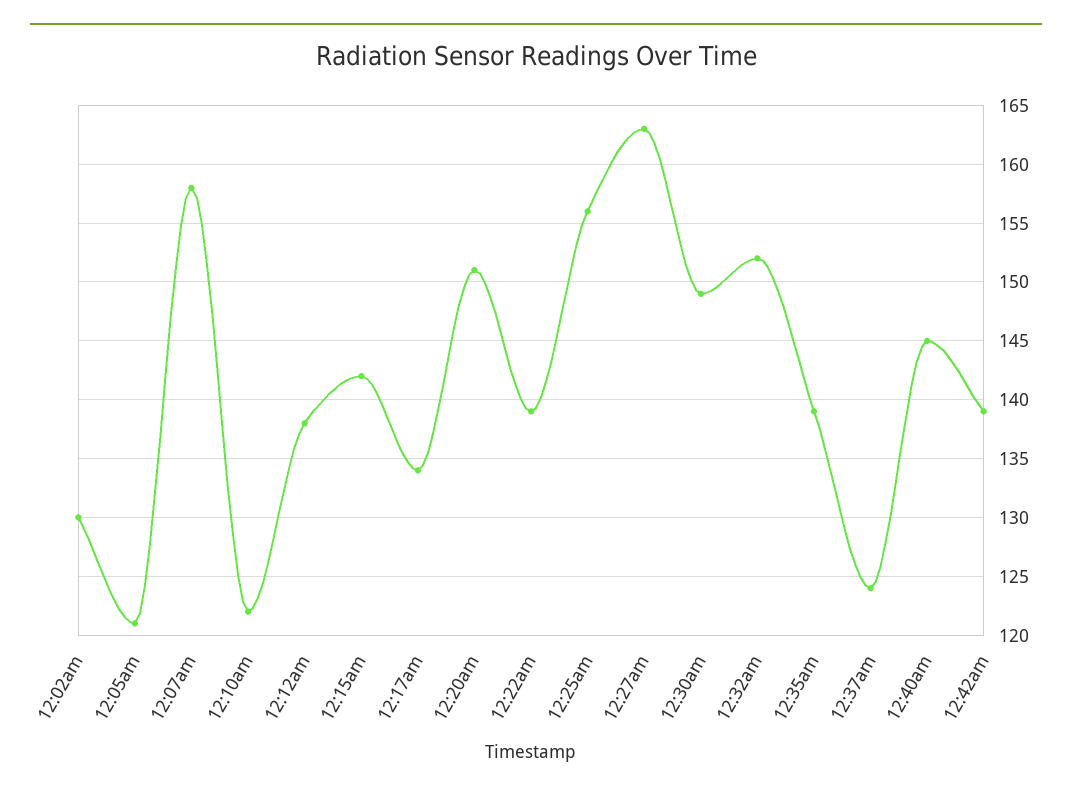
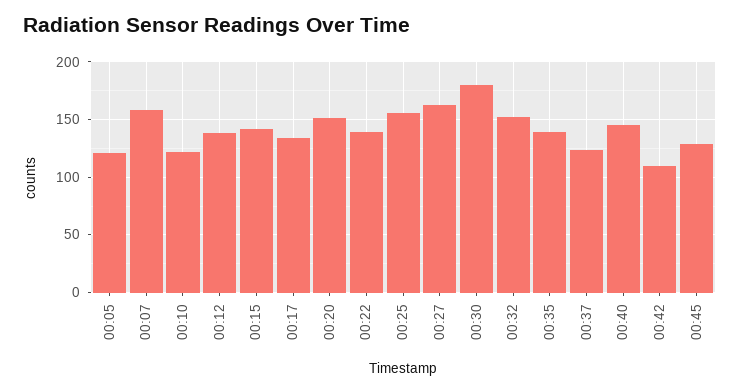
12:02am: 130 -> none
12:30am: 149 -> 180
12:42am: 139 -> 110
00:45: none -> 130

